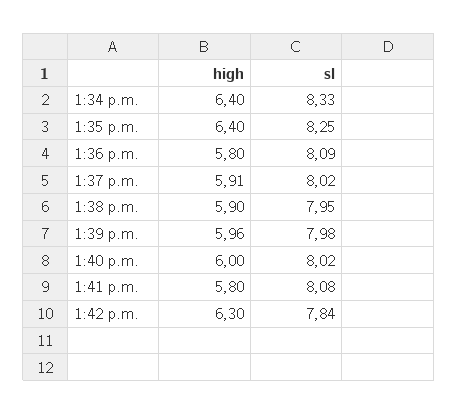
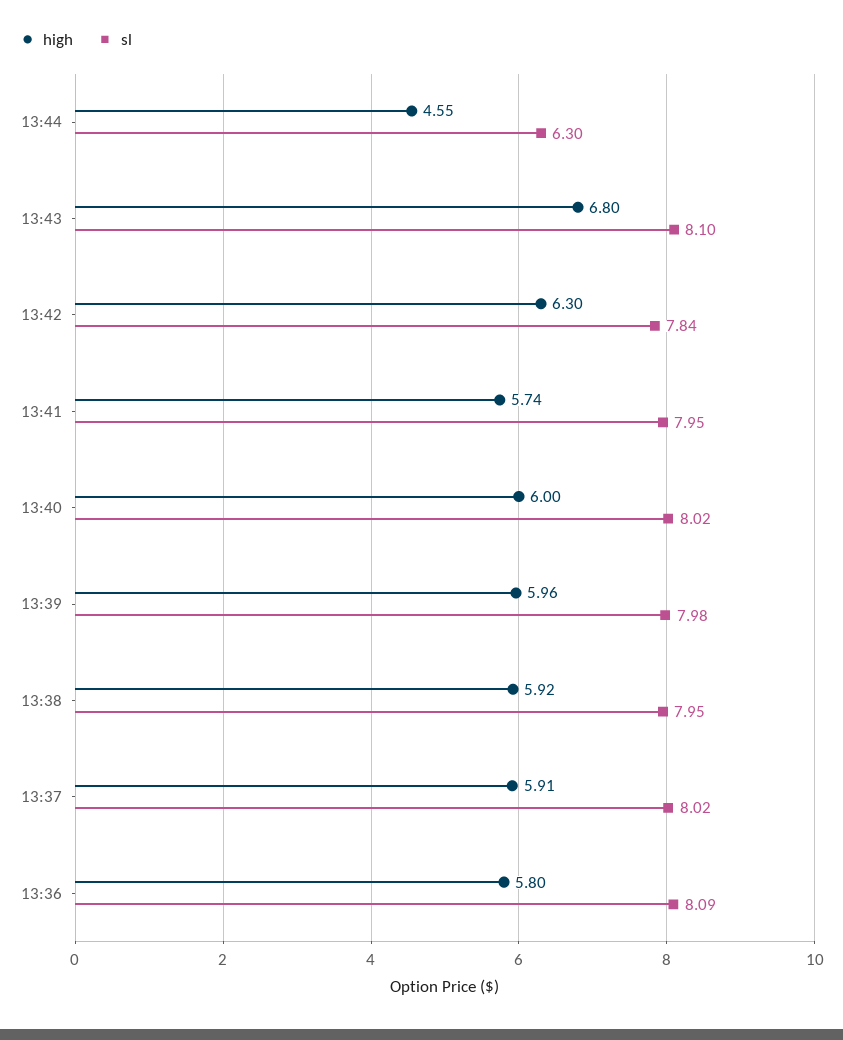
high, 1:34 p.m.: 6.4 -> none
sl, 1:34 p.m.: 8.33 -> none
high, 1:35 p.m.: 6.4 -> none
sl, 1:35 p.m.: 8.25 -> none
high, 1:38 p.m.: 5.9 -> 5.92
high, 1:41 p.m.: 5.8 -> 5.74
sl, 1:41 p.m.: 8.08 -> 7.95
high, 13:44: none -> 4.55
sl, 13:44: none -> 6.3
high, 13:43: none -> 6.8
sl, 13:43: none -> 8.1

